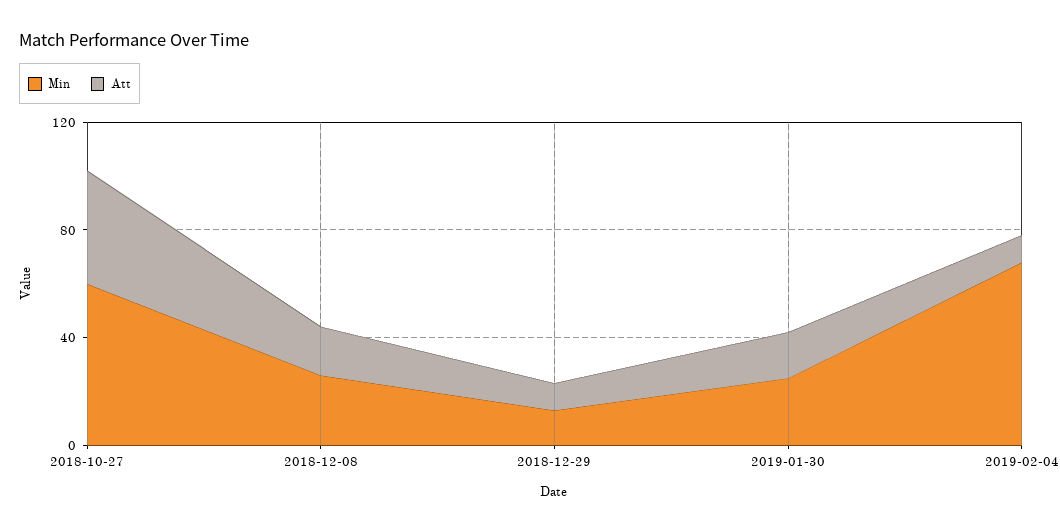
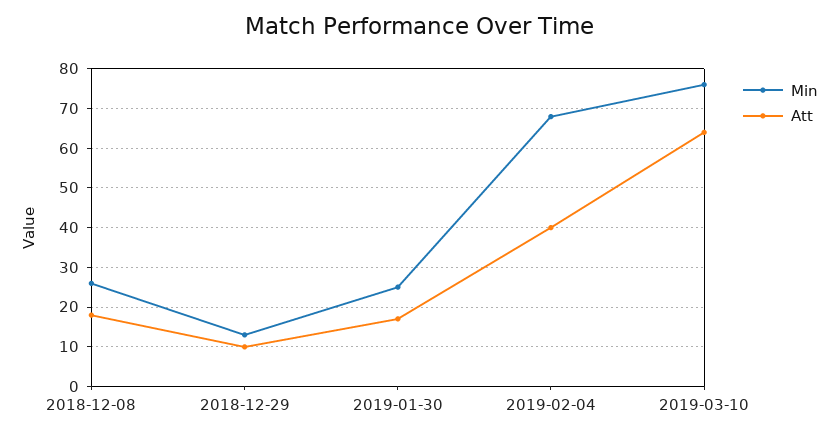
Min, 2018-10-27: 60 -> none
Att, 2018-10-27: 40 -> none
Att, 2019-02-04: 10 -> 40
Min, 2019-03-10: none -> 75
Att, 2019-03-10: none -> 65

